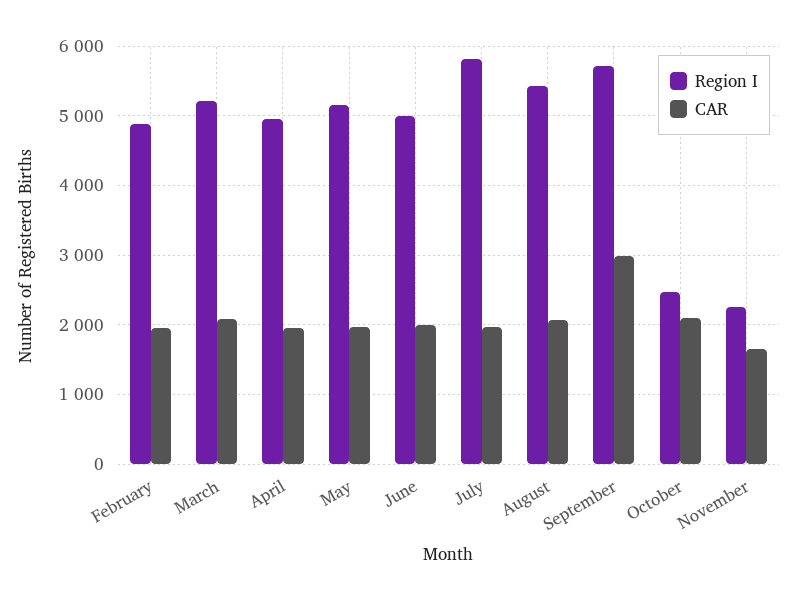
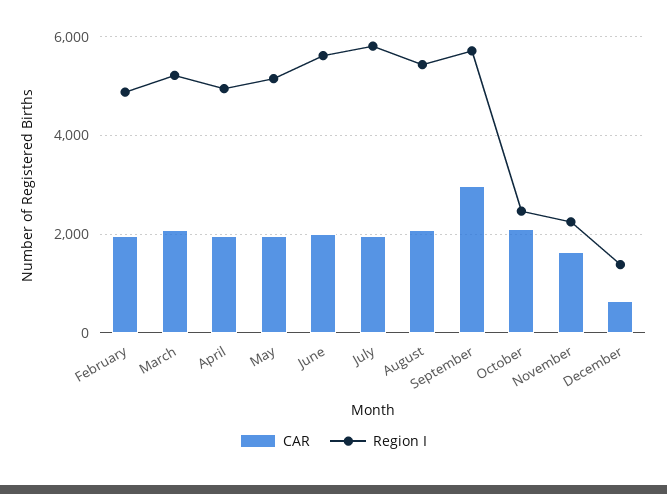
Region I, June: 5000 -> 5600
CAR, December: none -> 600
Region I, December: none -> 1400

